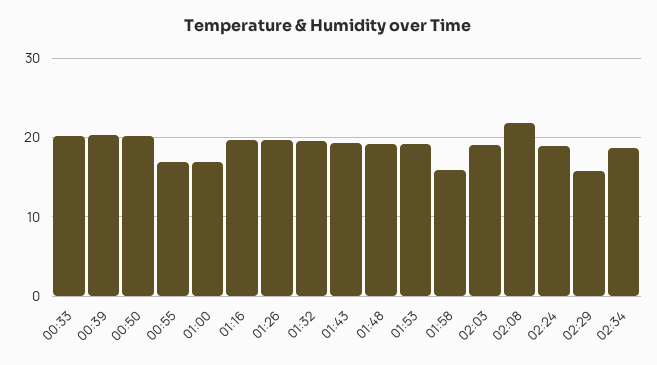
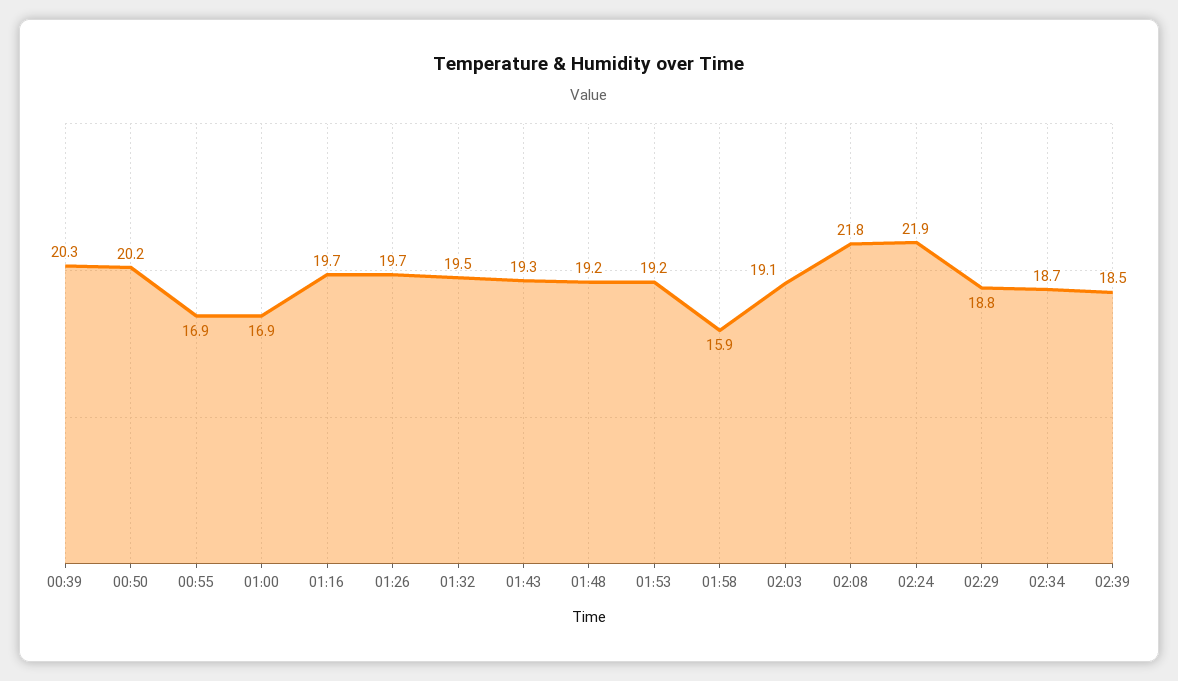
00:33: 20 -> none
02:24: 19 -> 21.9
02:29: 16 -> 18.8
02:39: none -> 18.5

